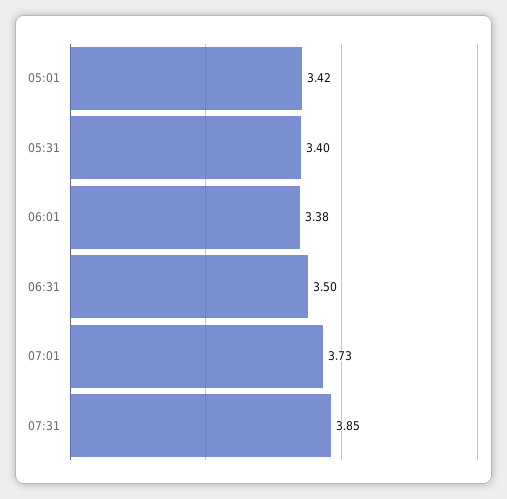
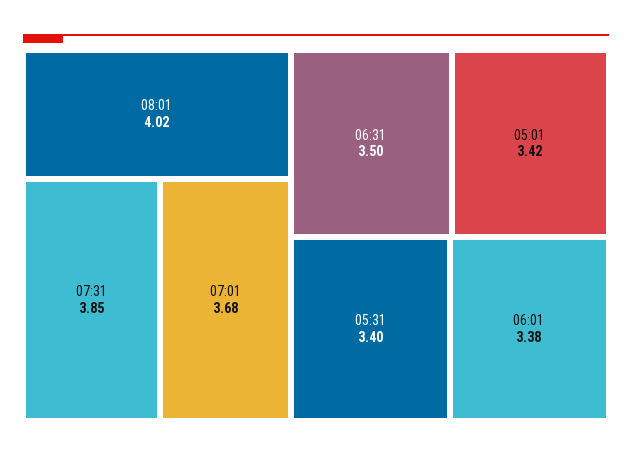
07:01: 3.73 -> 3.68
08:01: none -> 4.02

